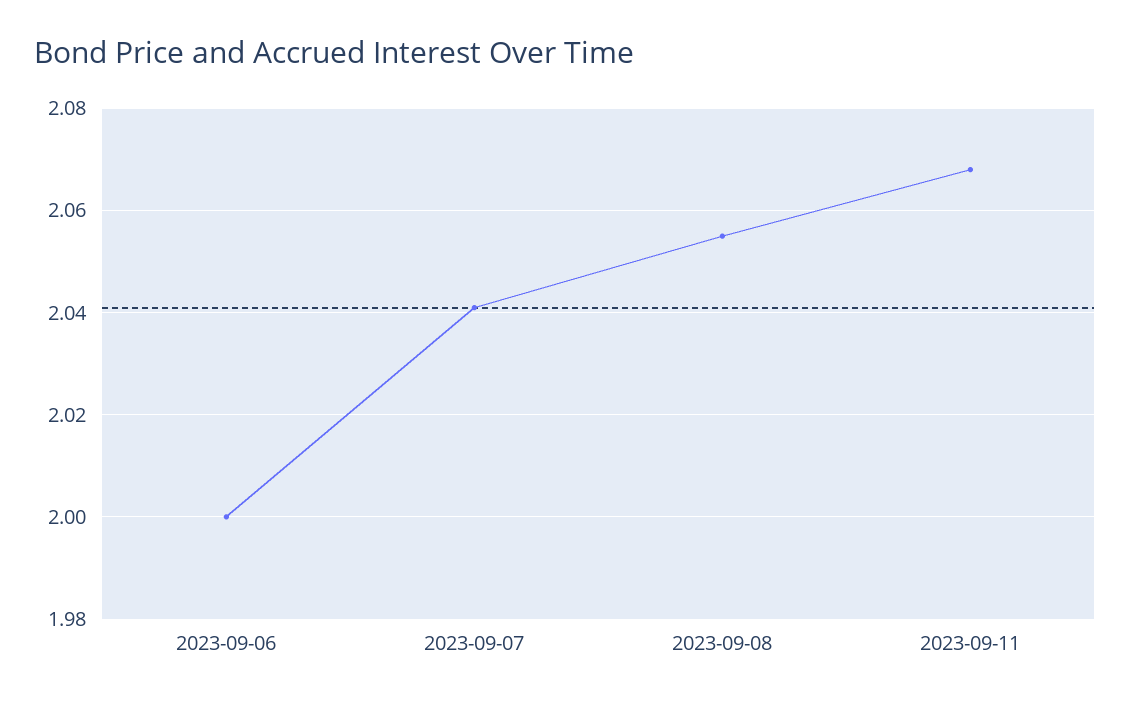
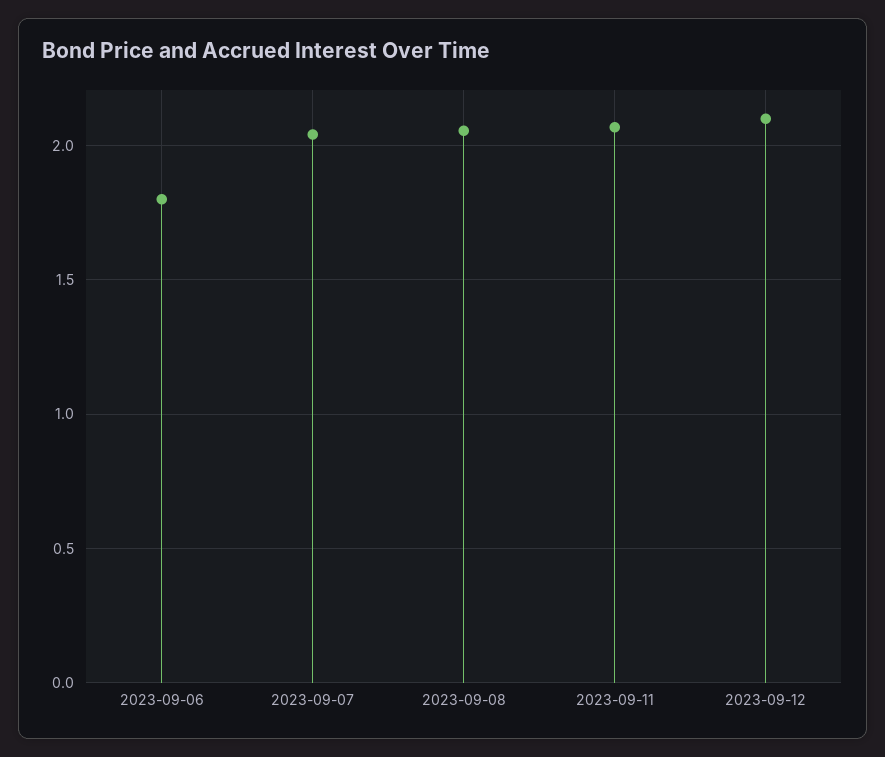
2023-09-06: 2 -> 1.8
2023-09-12: none -> 2.1

